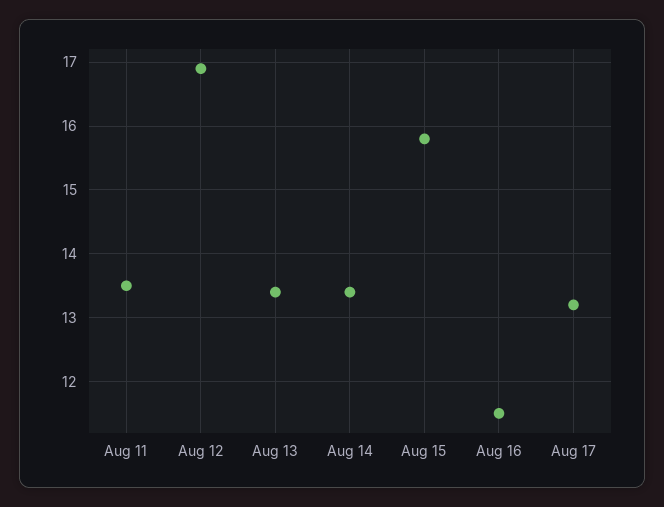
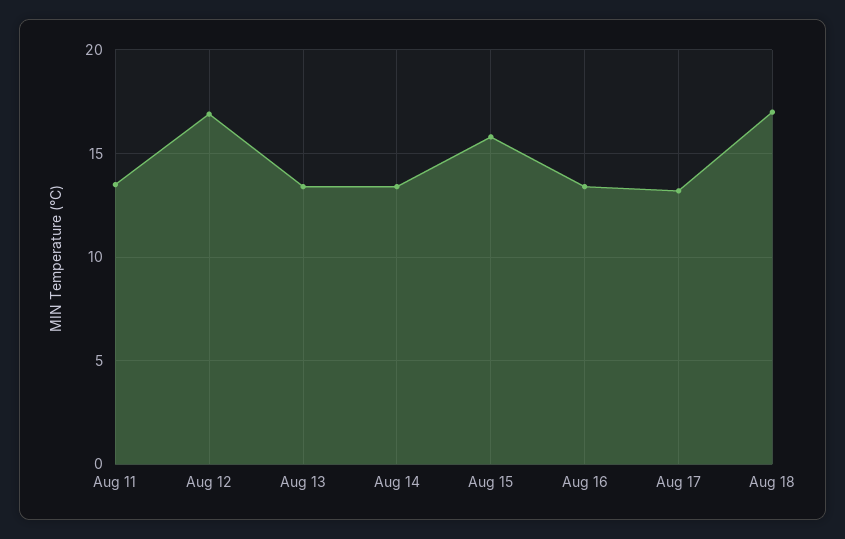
Aug 16: 11.5 -> 13.5
Aug 18: none -> 17

